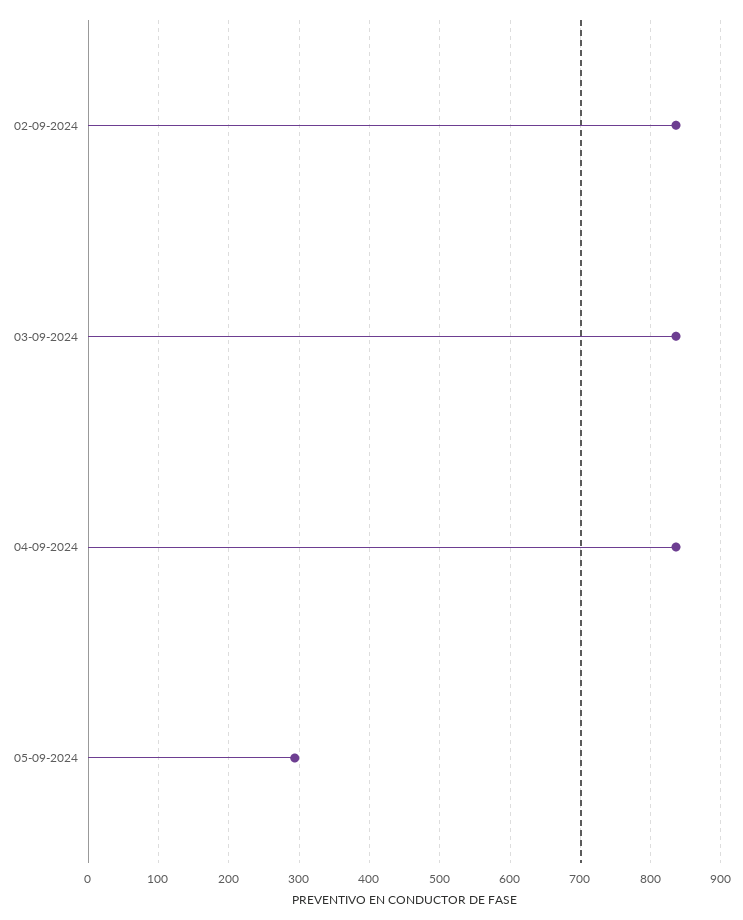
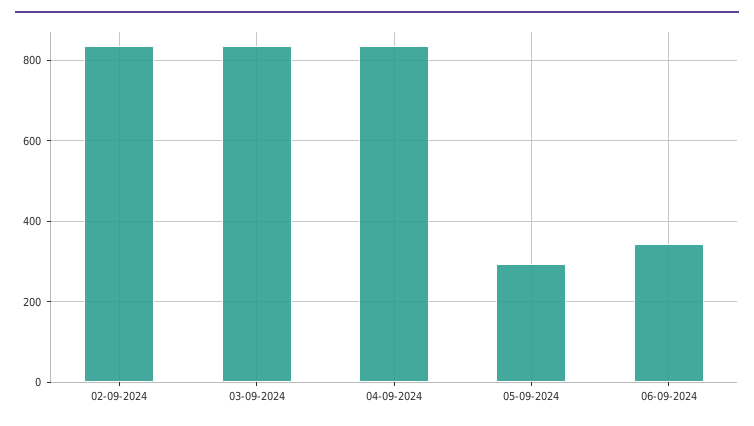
06-09-2024: none -> 340

